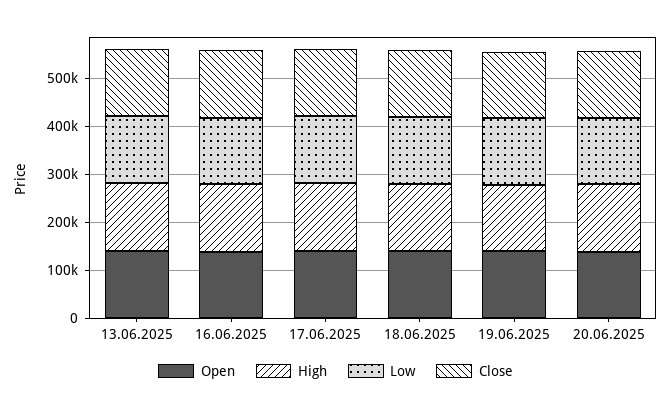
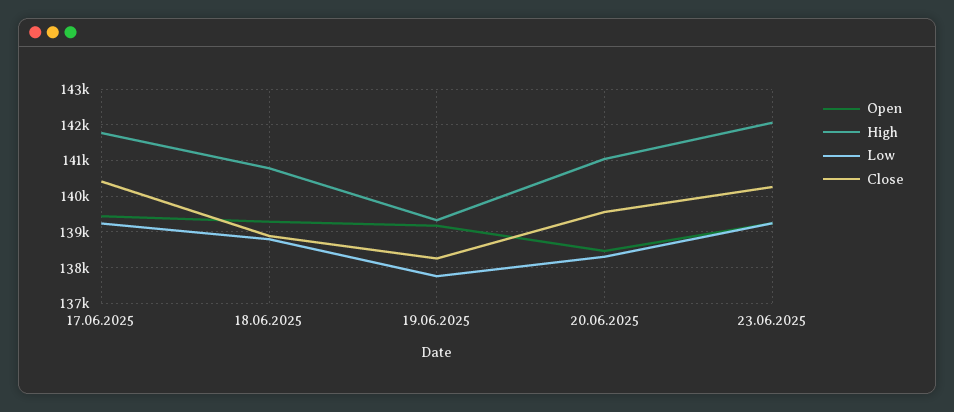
Open, 13.06.2025: 140000 -> none
High, 13.06.2025: 140000 -> none
Low, 13.06.2025: 140000 -> none
Close, 13.06.2025: 140000 -> none
Open, 16.06.2025: 140000 -> none
High, 16.06.2025: 140000 -> none
Low, 16.06.2025: 140000 -> none
Close, 16.06.2025: 140000 -> none
Open, 23.06.2025: none -> 139200
High, 23.06.2025: none -> 142000
Low, 23.06.2025: none -> 139200
Close, 23.06.2025: none -> 140200

